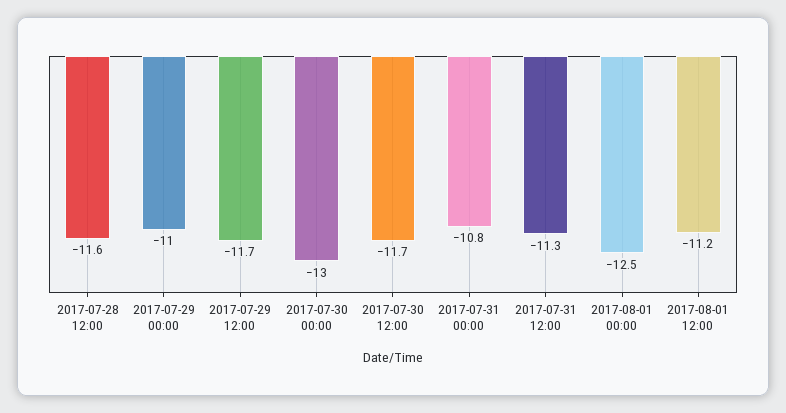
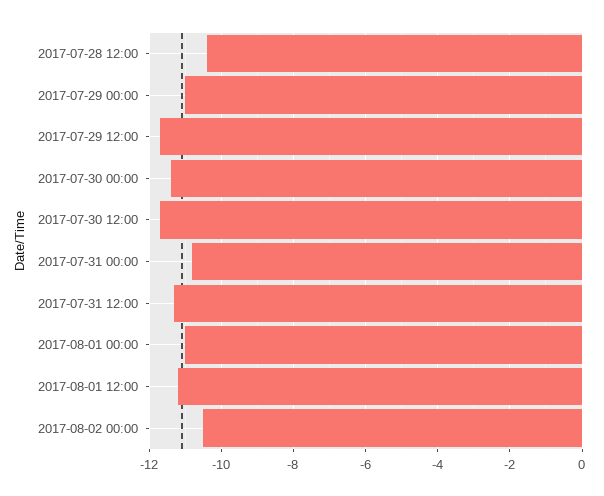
2017-07-28 12:00: -11.6 -> -10.5
2017-07-30 00:00: -13 -> -11.5
2017-08-01 00:00: -12.5 -> -11
2017-08-02 00:00: none -> -10.5

